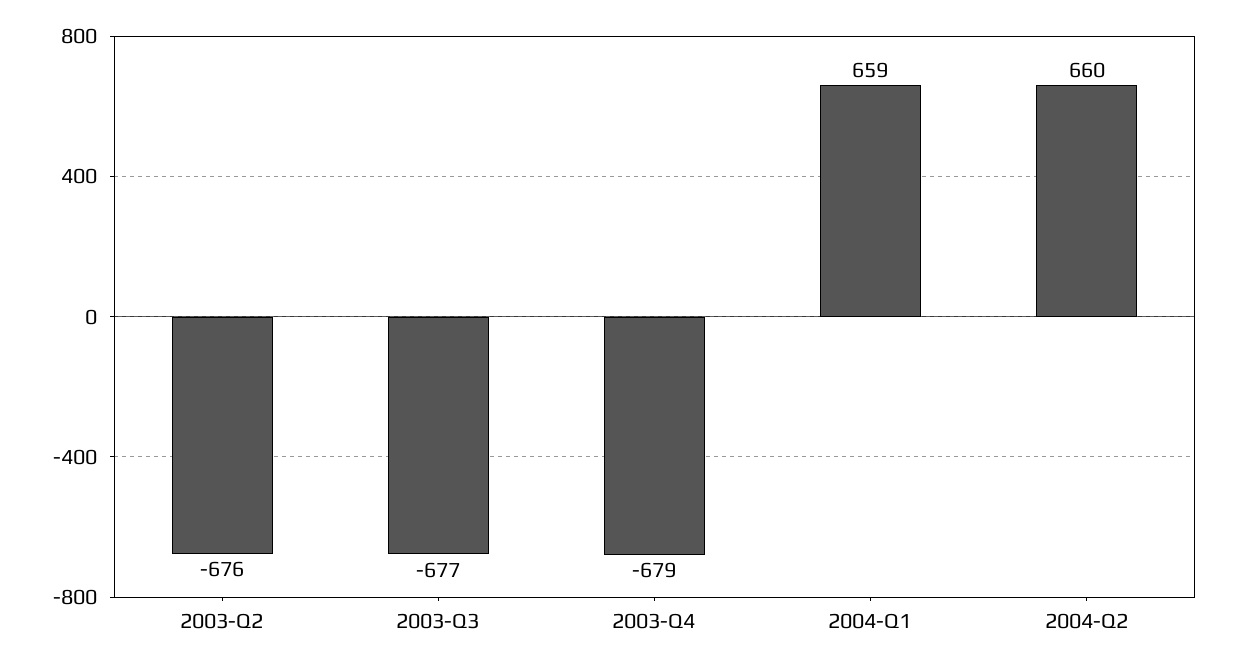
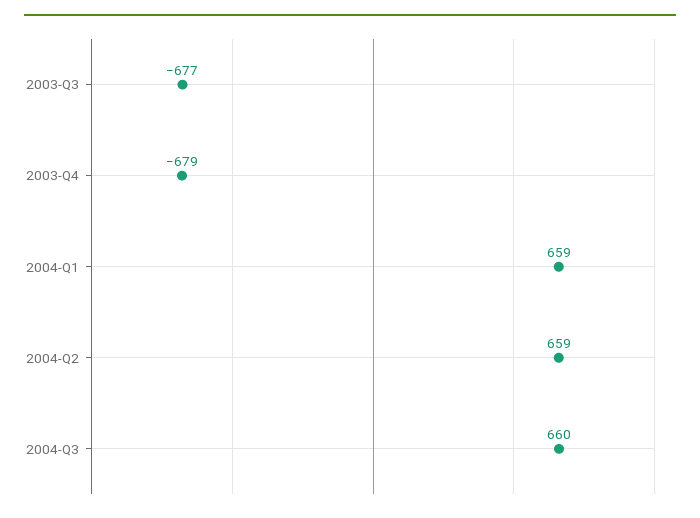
2003-Q2: -676 -> none
2004-Q2: 660 -> 659
2004-Q3: none -> 660

